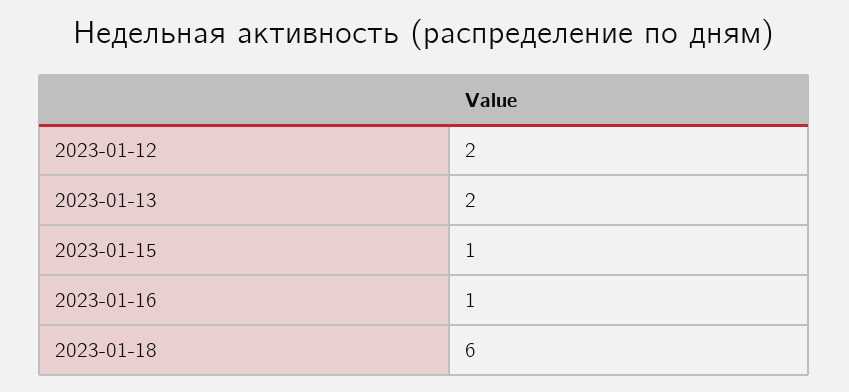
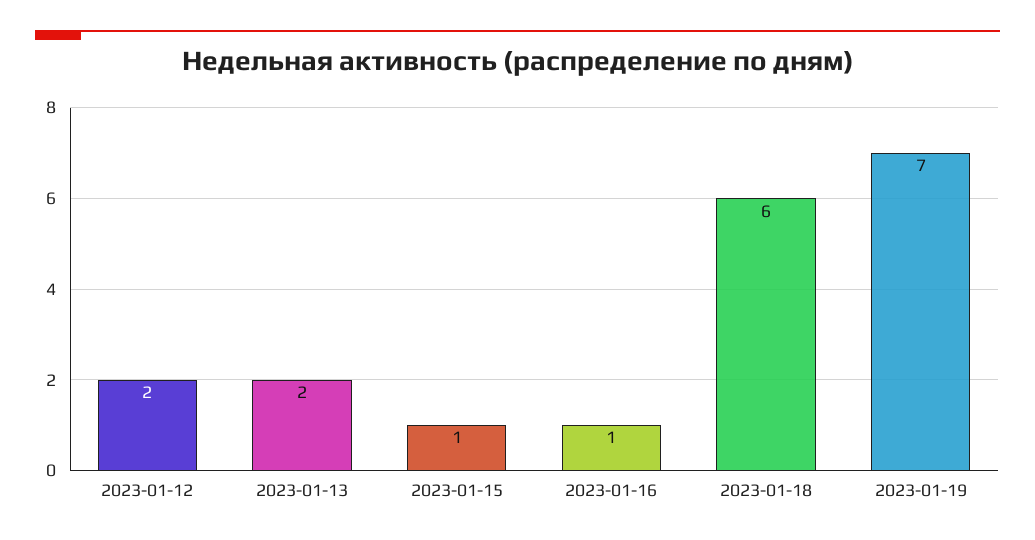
2023-01-19: none -> 7

